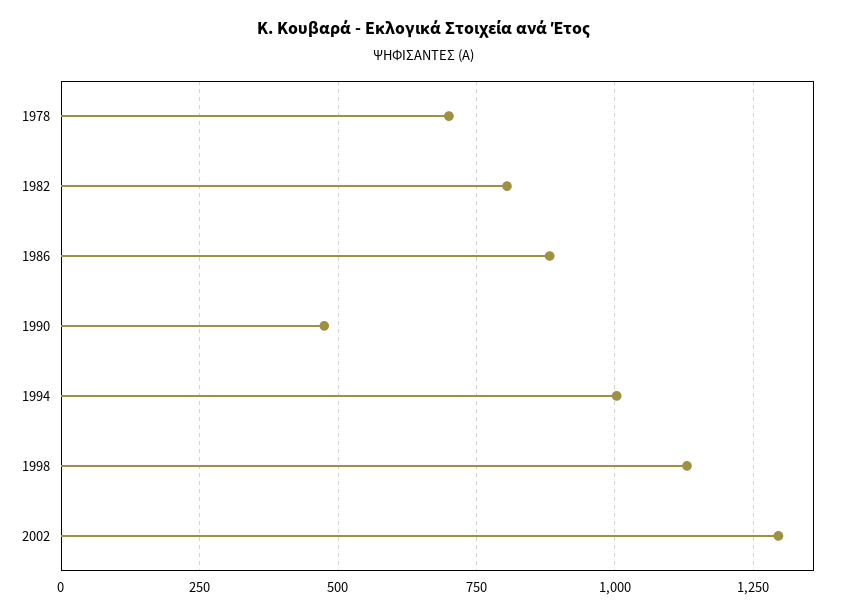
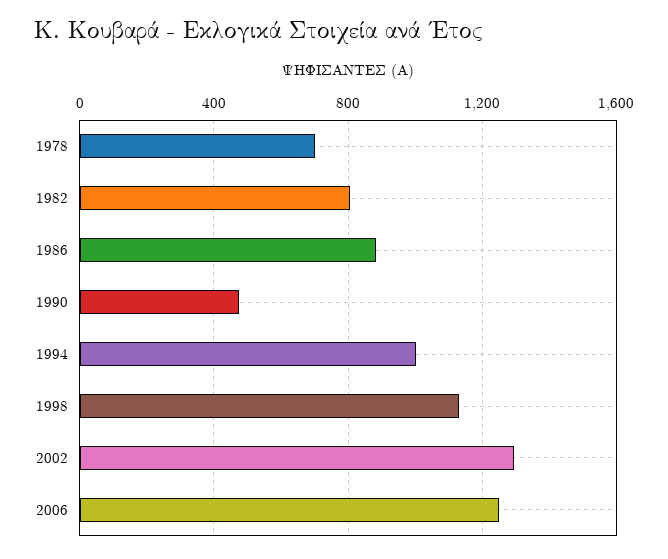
2006: none -> 1250

